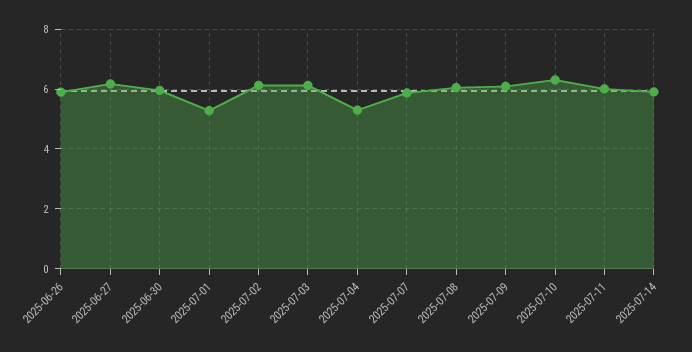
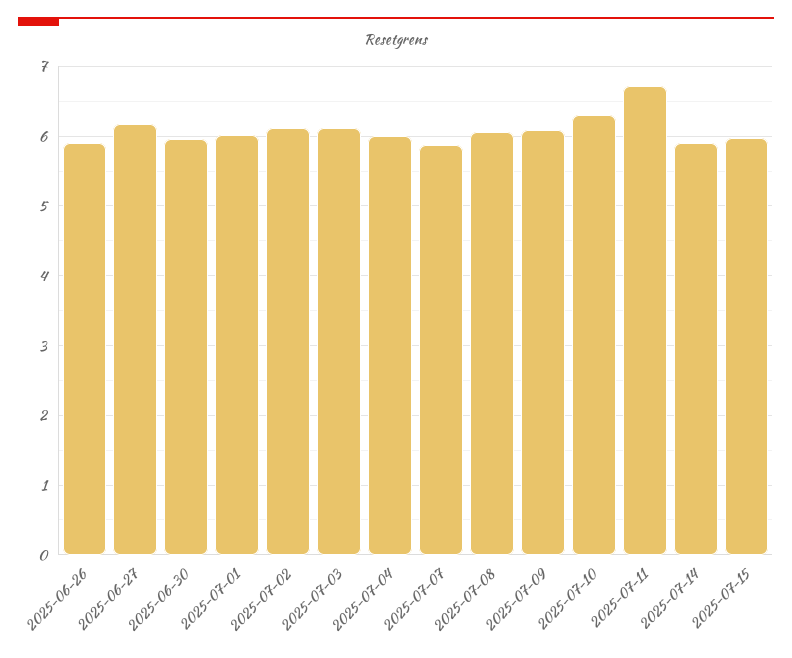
2025-07-01: 5.25 -> 6
2025-07-04: 5.25 -> 6
2025-07-11: 6 -> 6.7
2025-07-15: none -> 6

